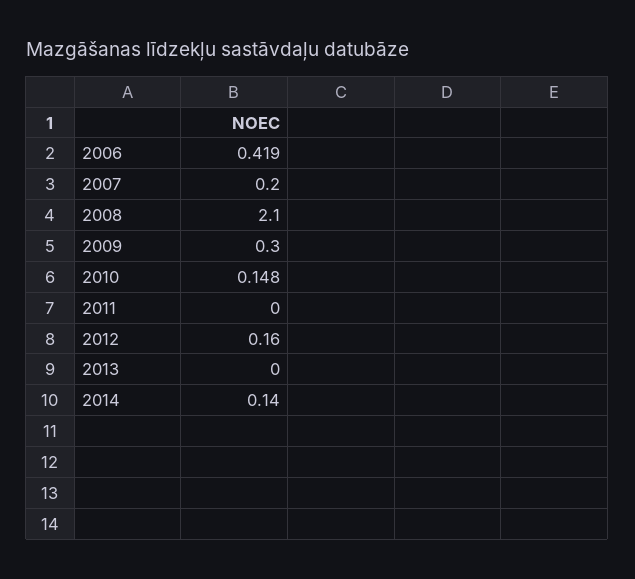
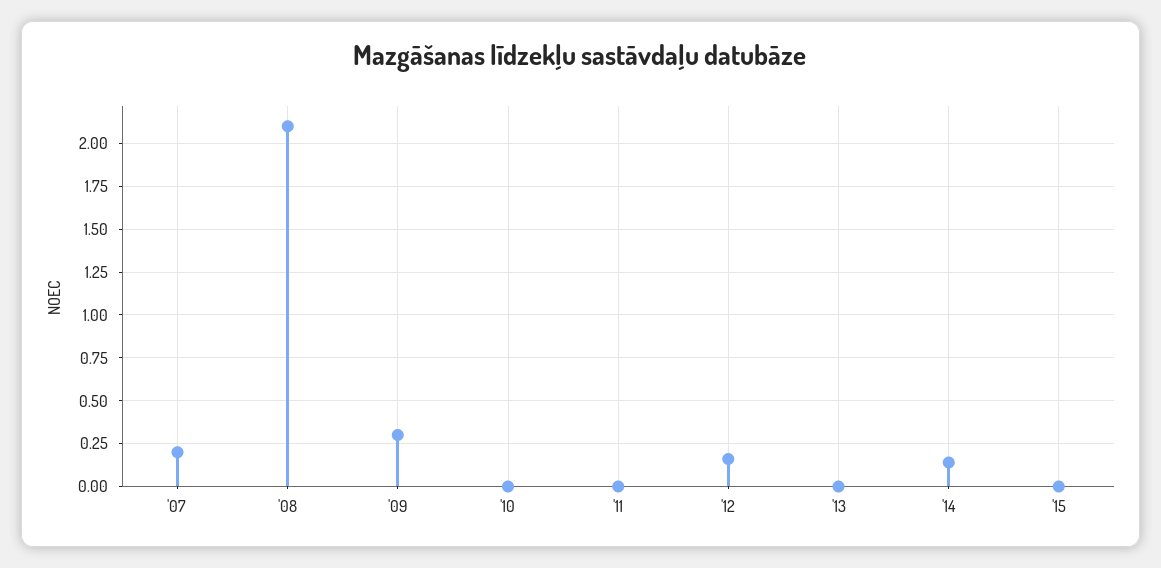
2006: 0.419 -> none
2010: 0.148 -> 0
'15: none -> 0

